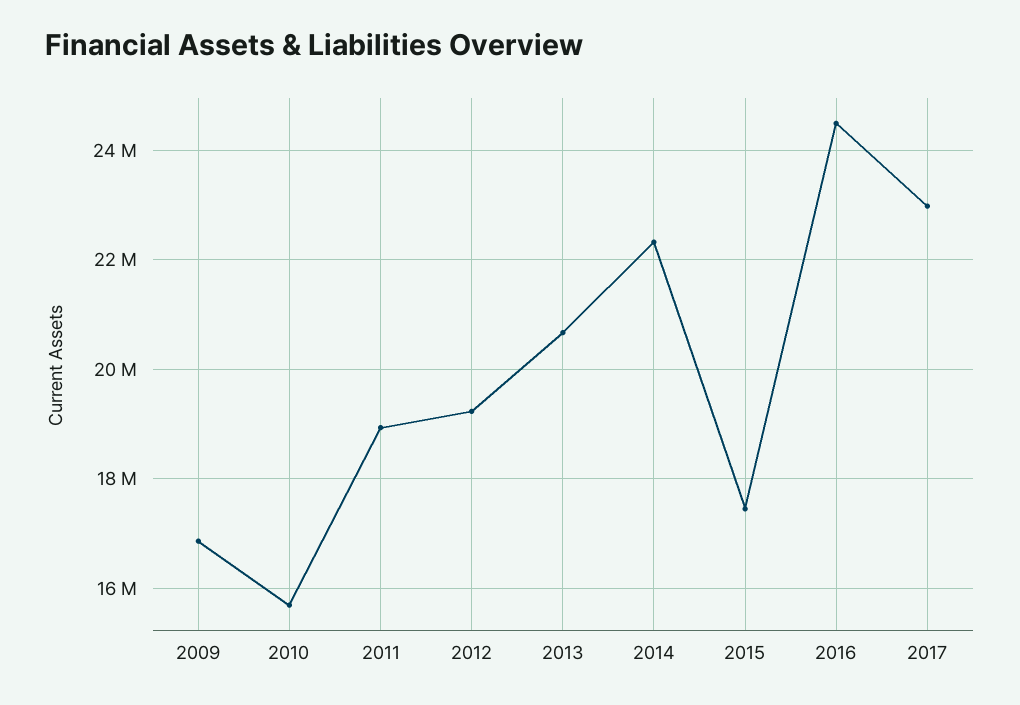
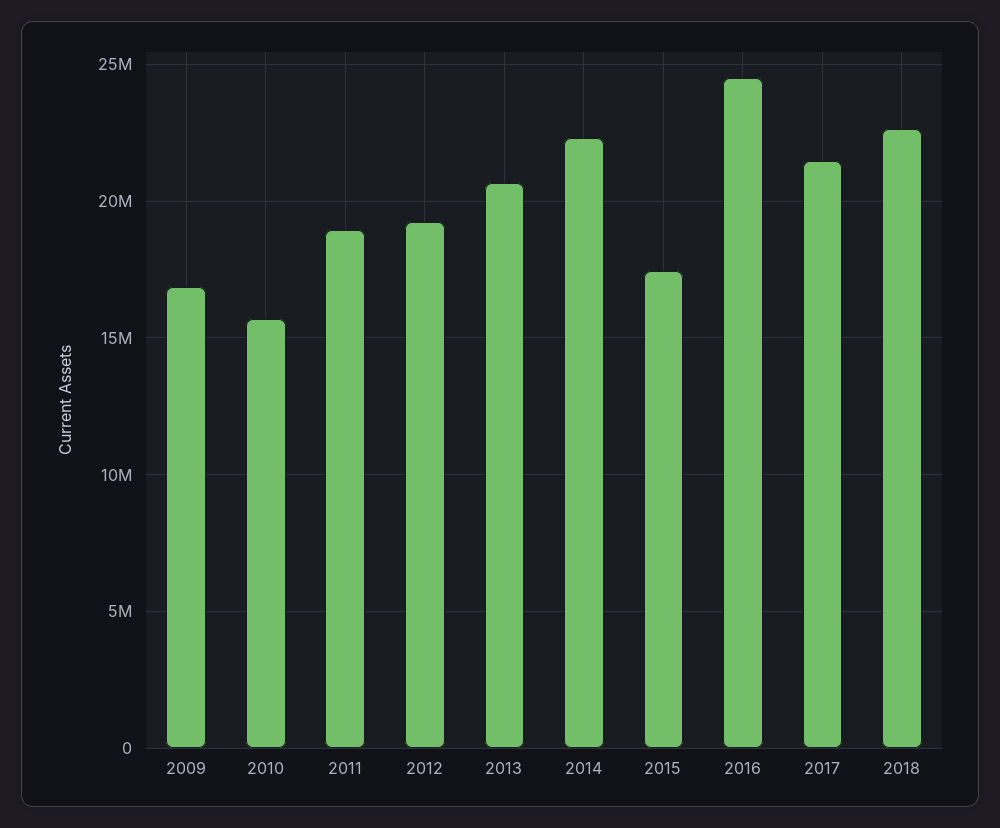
2017: 23000000 -> 21500000
2018: none -> 22500000

